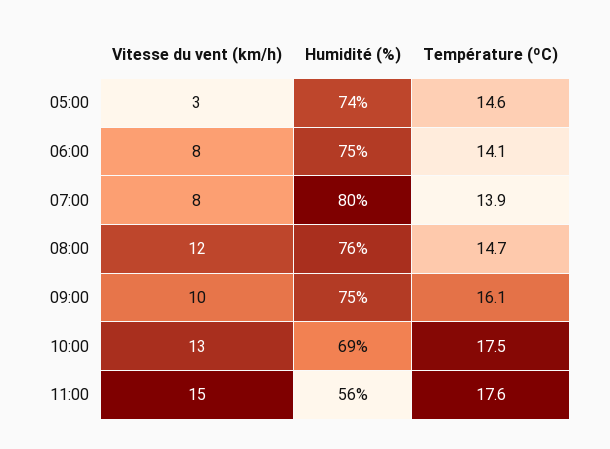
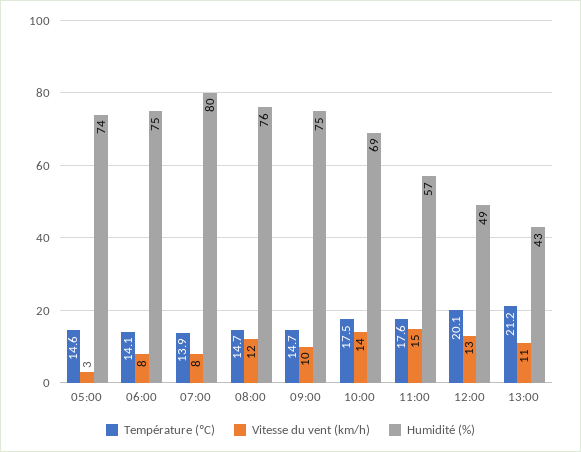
Température (ºC), 09:00: 16.1 -> 14.7
Vitesse du vent (km/h), 10:00: 13 -> 14
Humidité (%), 11:00: 56 -> 57
Température (ºC), 12:00: none -> 20.1
Vitesse du vent (km/h), 12:00: none -> 13
Humidité (%), 12:00: none -> 49
Température (ºC), 13:00: none -> 21.2
Vitesse du vent (km/h), 13:00: none -> 11
Humidité (%), 13:00: none -> 43

